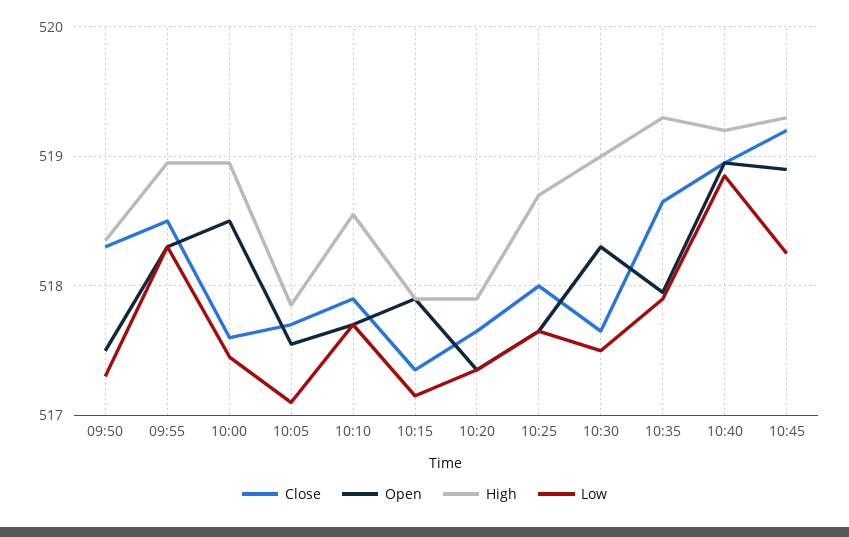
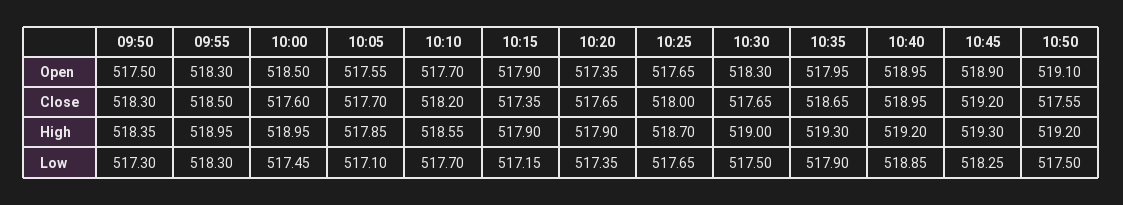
Close, 10:10: 517.9 -> 518.2
Open, 10:50: none -> 519.1
Close, 10:50: none -> 517.55
High, 10:50: none -> 519.2
Low, 10:50: none -> 517.5

